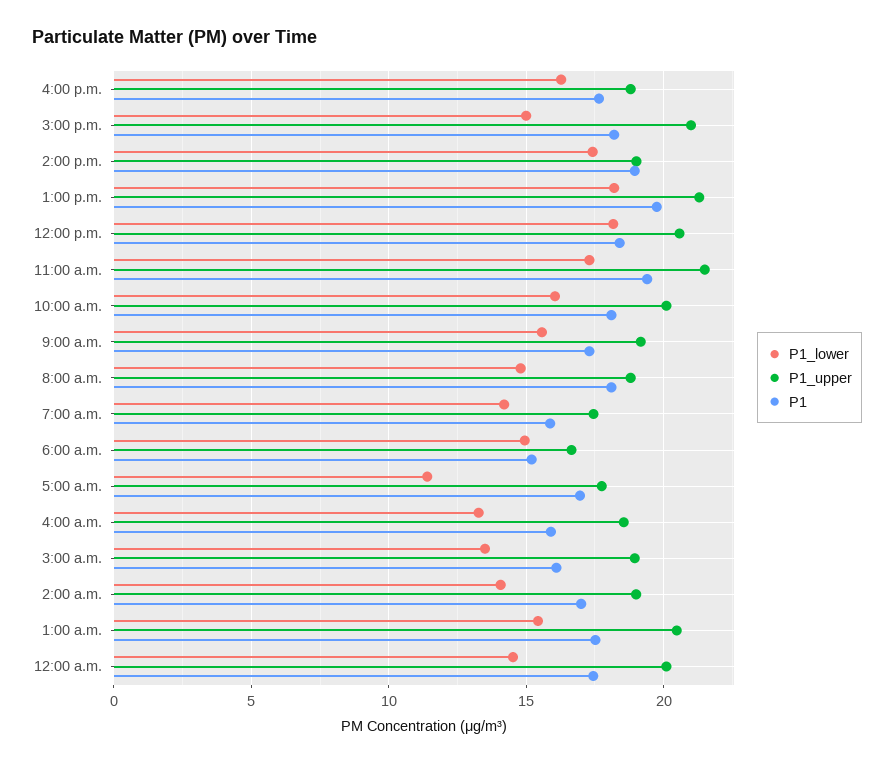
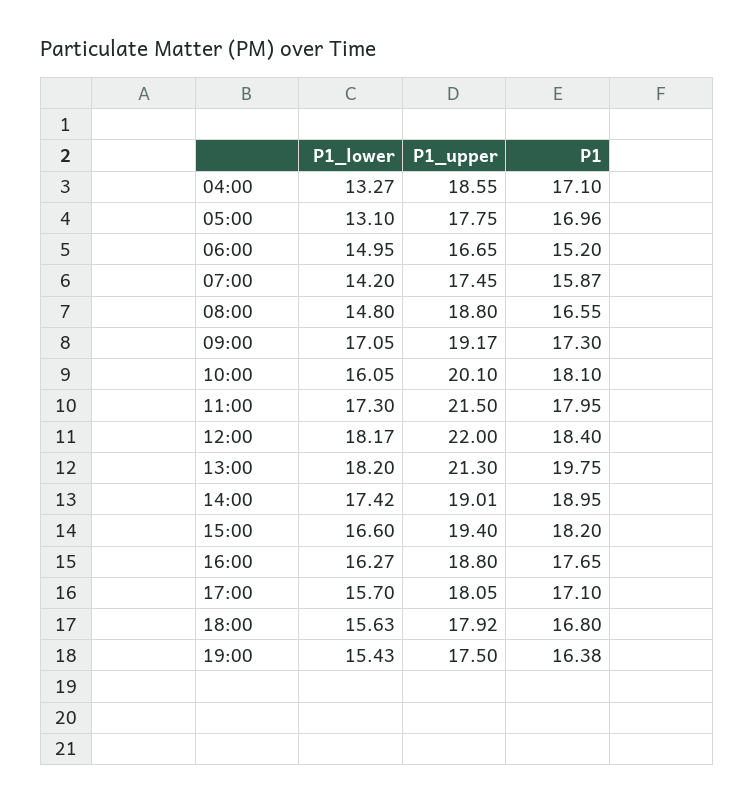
P1_lower, 3:00 p.m.: 15 -> 16.6
P1_upper, 3:00 p.m.: 21 -> 19.4
P1_upper, 12:00 p.m.: 20.5 -> 22
P1, 11:00 a.m.: 19.5 -> 17.95
P1_lower, 9:00 a.m.: 15.5 -> 17.05
P1, 8:00 a.m.: 18 -> 16.55
P1_lower, 5:00 a.m.: 11.5 -> 13.1
P1, 4:00 a.m.: 16 -> 17.1
P1_lower, 3:00 a.m.: 13.5 -> none
P1_upper, 3:00 a.m.: 19 -> none
P1, 3:00 a.m.: 16 -> none
P1_lower, 2:00 a.m.: 14 -> none
P1_upper, 2:00 a.m.: 19 -> none
P1, 2:00 a.m.: 17 -> none
P1_lower, 1:00 a.m.: 15.5 -> none
P1_upper, 1:00 a.m.: 20.5 -> none
P1, 1:00 a.m.: 17.5 -> none
P1_lower, 12:00 a.m.: 14.5 -> none
P1_upper, 12:00 a.m.: 20 -> none
P1, 12:00 a.m.: 17.5 -> none
P1_lower, 17:00: none -> 15.7
P1_upper, 17:00: none -> 18.05
P1, 17:00: none -> 17.1
P1_lower, 18:00: none -> 15.63
P1_upper, 18:00: none -> 17.92
P1, 18:00: none -> 16.8
P1_lower, 19:00: none -> 15.43
P1_upper, 19:00: none -> 17.5
P1, 19:00: none -> 16.38

